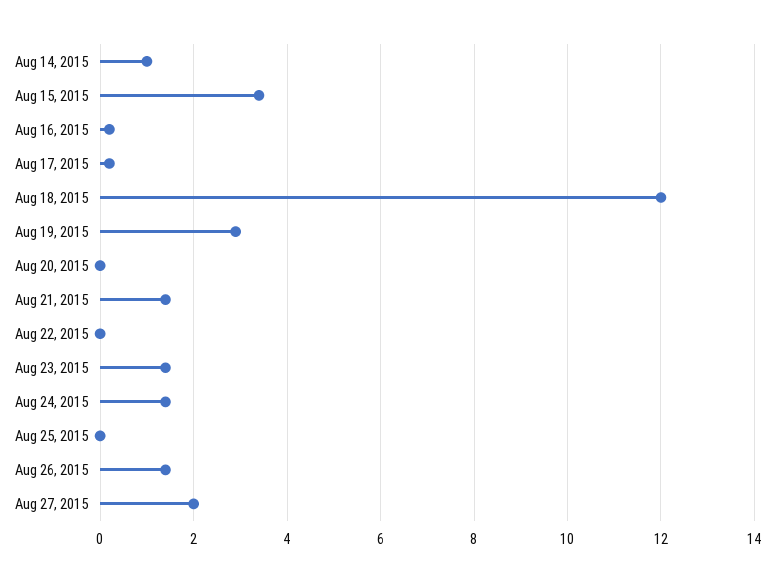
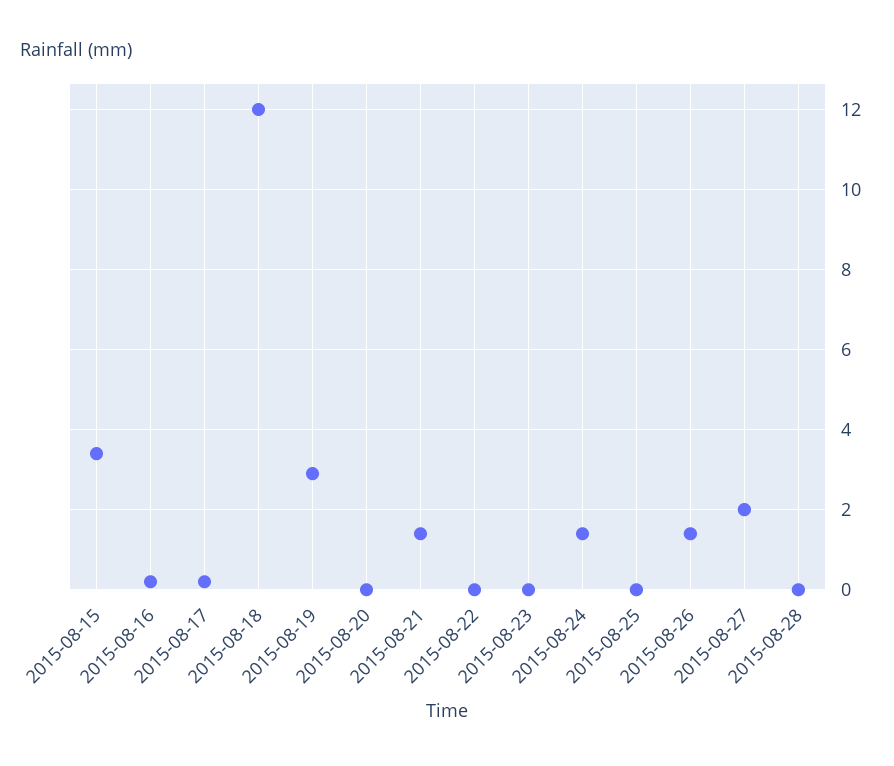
Aug 14, 2015: 1 -> none
Aug 23, 2015: 1.5 -> 0
2015-08-28: none -> 0

